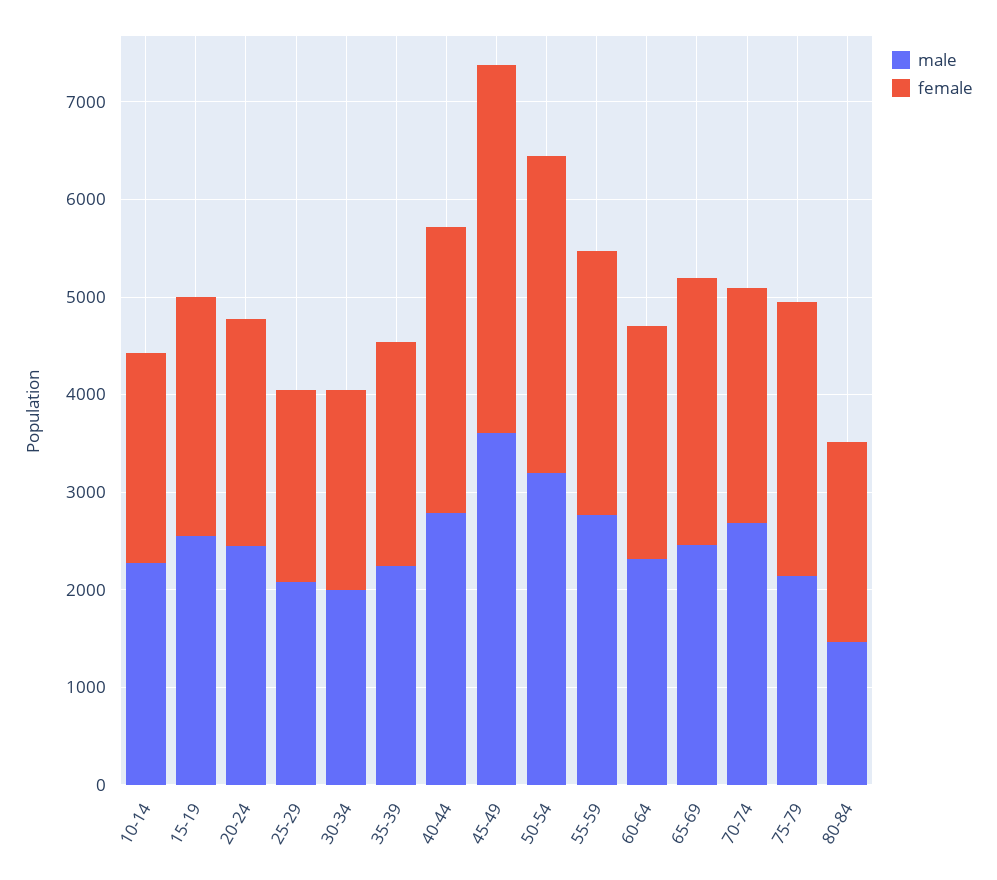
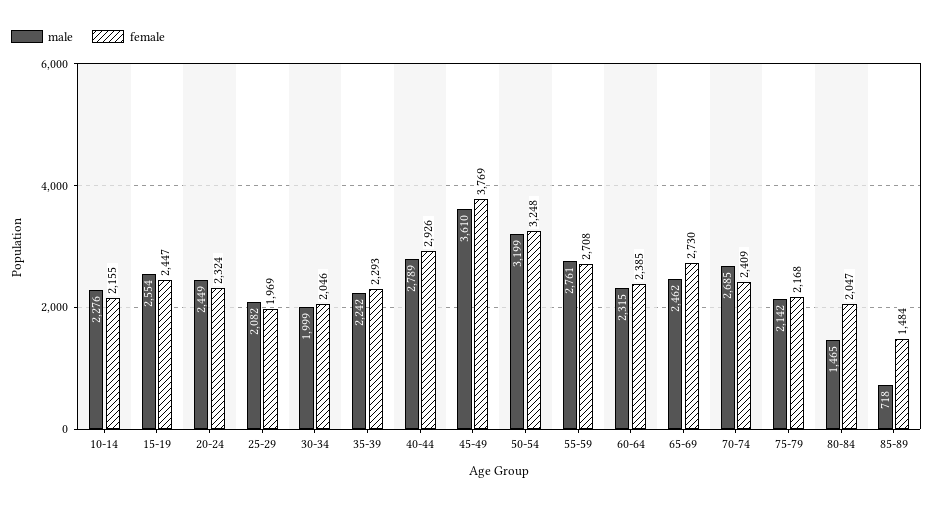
female, 75-79: 2800 -> 2168
male, 85-89: none -> 718
female, 85-89: none -> 1484

